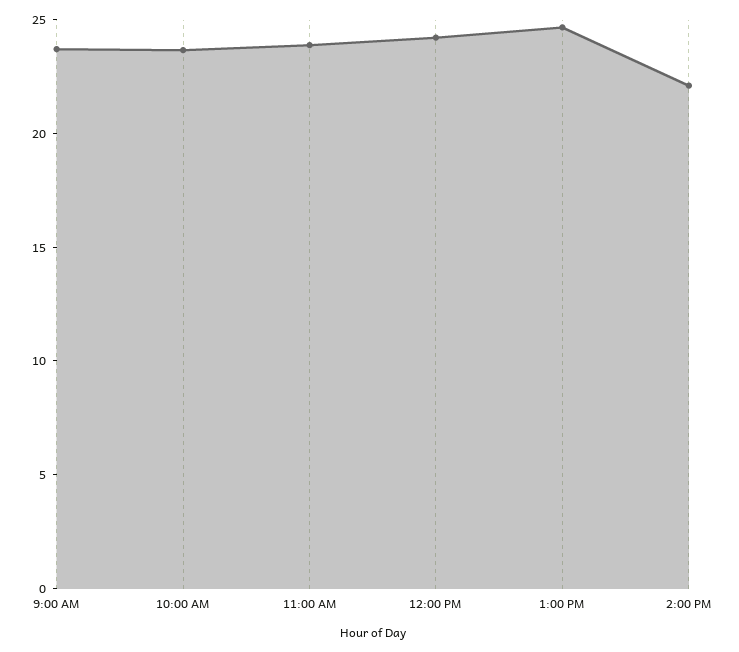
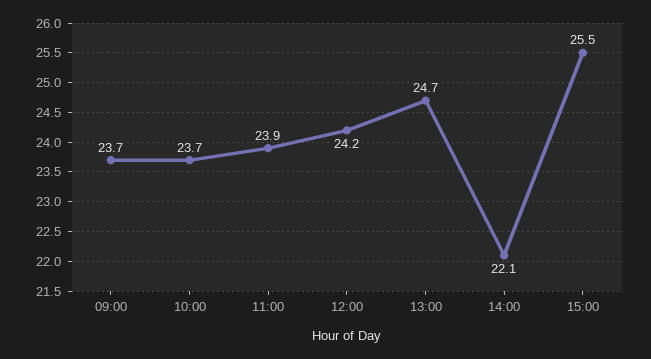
15:00: none -> 25.5

